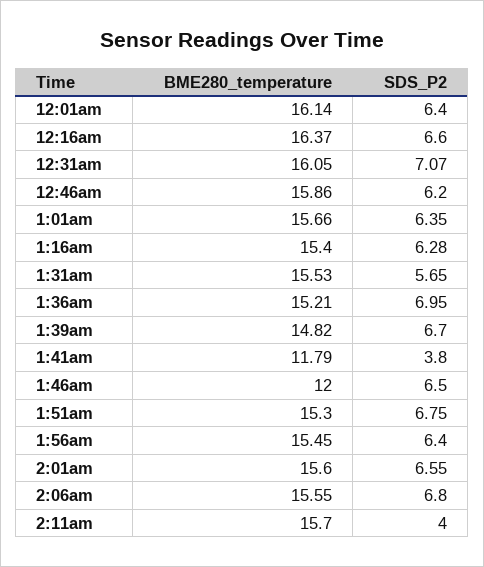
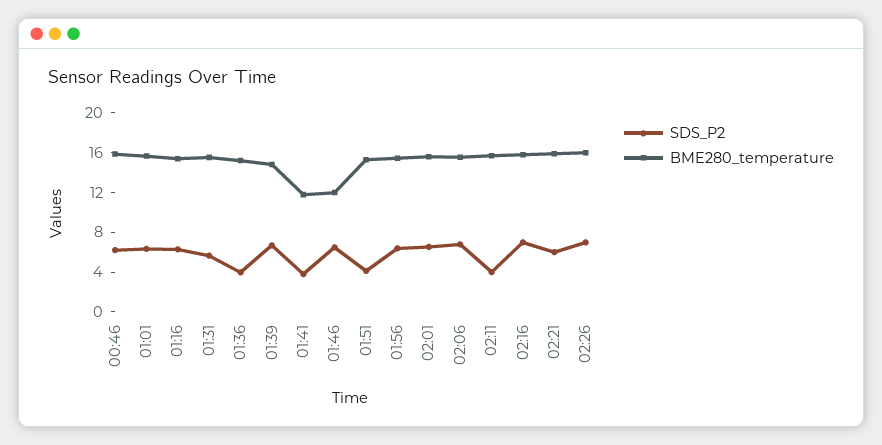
BME280_temperature, 12:01am: 16.14 -> none
SDS_P2, 12:01am: 6.4 -> none
BME280_temperature, 12:16am: 16.37 -> none
SDS_P2, 12:16am: 6.6 -> none
BME280_temperature, 12:31am: 16.05 -> none
SDS_P2, 12:31am: 7.07 -> none
SDS_P2, 1:36am: 6.95 -> 4
SDS_P2, 1:51am: 6.75 -> 4
SDS_P2, 02:16: none -> 7
BME280_temperature, 02:16: none -> 16
SDS_P2, 02:21: none -> 6
BME280_temperature, 02:21: none -> 16
SDS_P2, 02:26: none -> 7
BME280_temperature, 02:26: none -> 16

